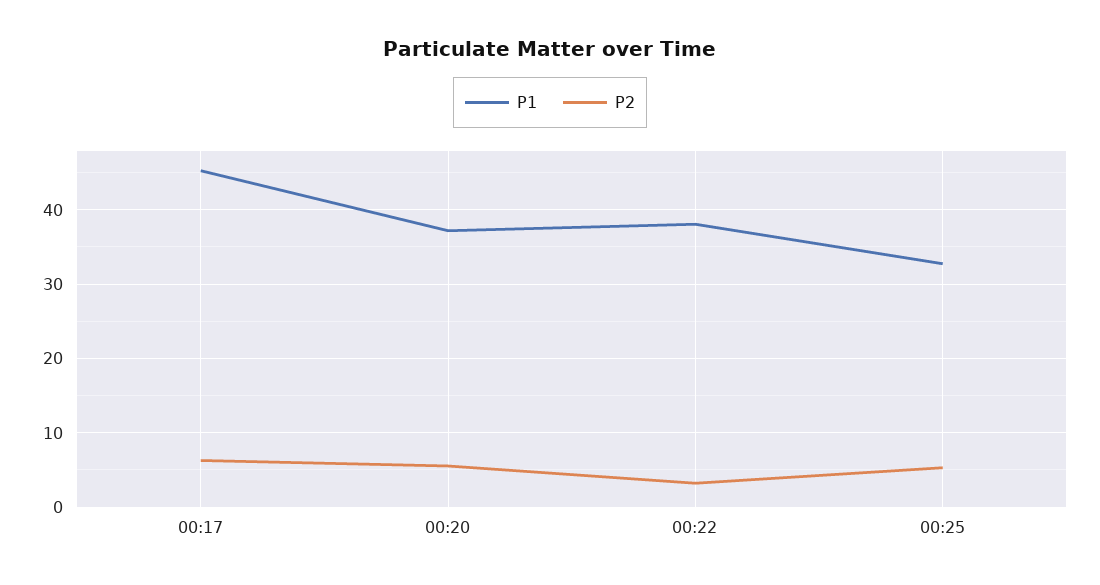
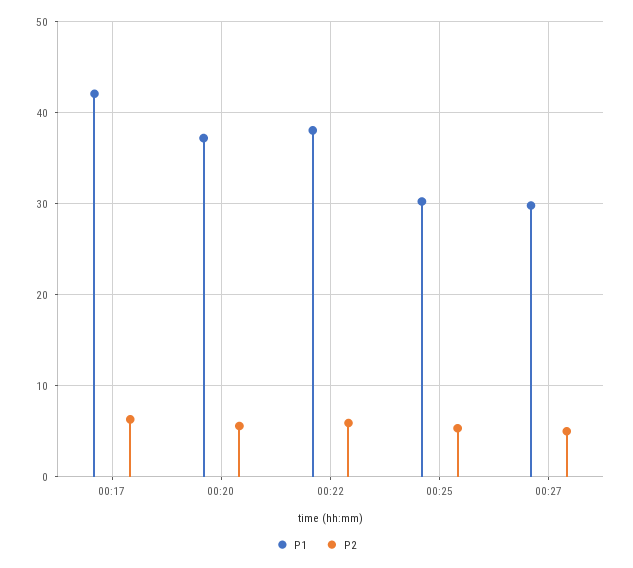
P1, 00:17: 45 -> 42
P2, 00:22: 3 -> 6
P1, 00:25: 33 -> 30
P1, 00:27: none -> 30
P2, 00:27: none -> 5

